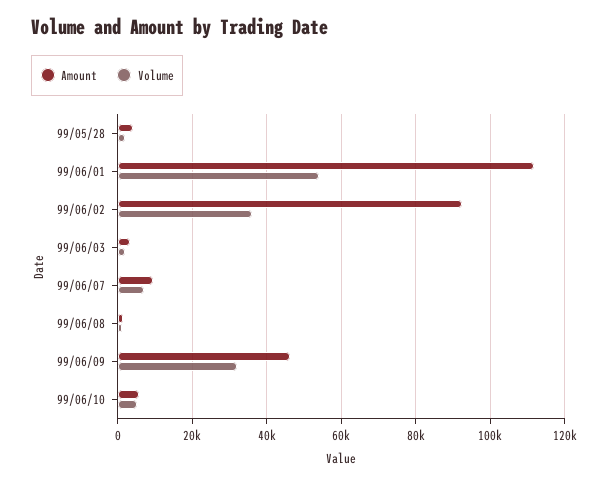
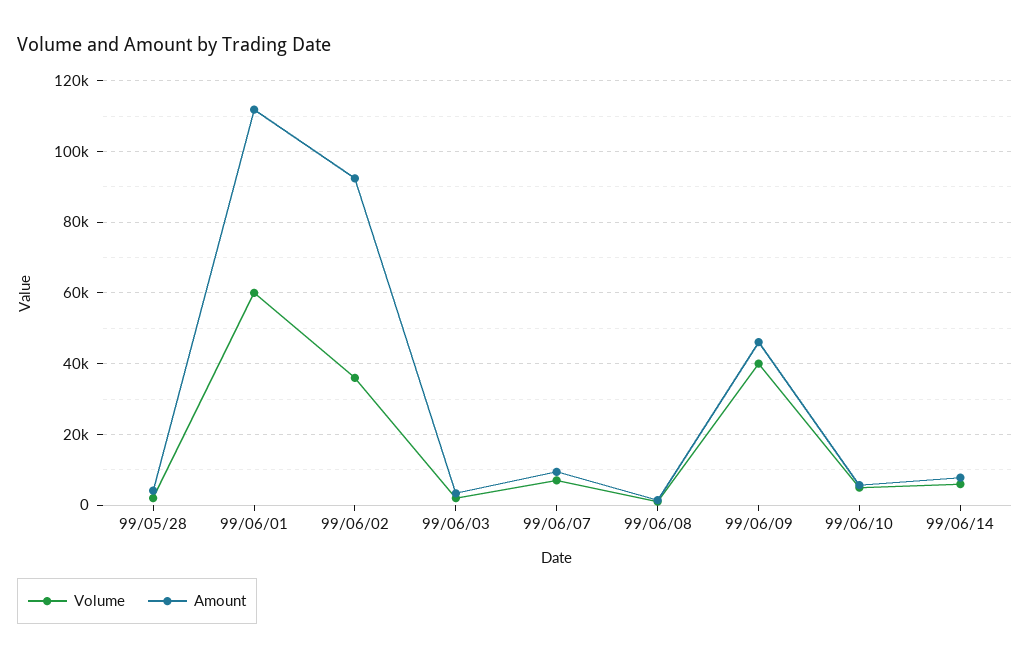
Volume, 99/06/01: 54000 -> 60000
Volume, 99/06/09: 32000 -> 40000
Volume, 99/06/14: none -> 6000
Amount, 99/06/14: none -> 8000

